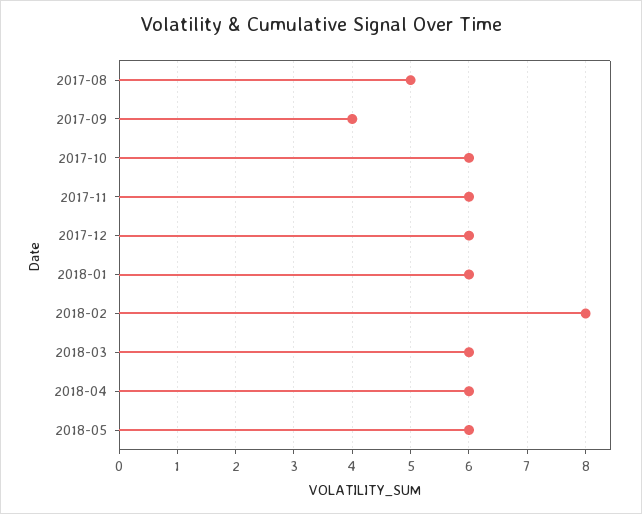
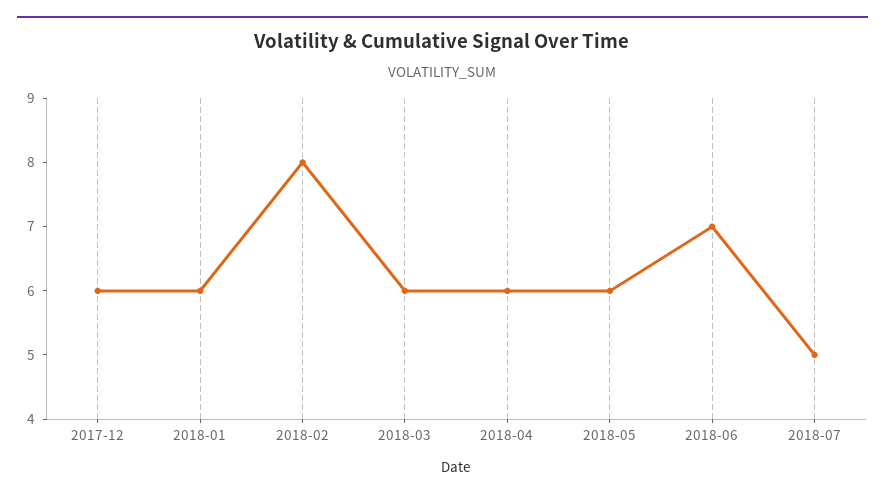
2017-08: 5 -> none
2017-09: 4 -> none
2017-10: 6 -> none
2017-11: 6 -> none
2018-06: none -> 7
2018-07: none -> 5

